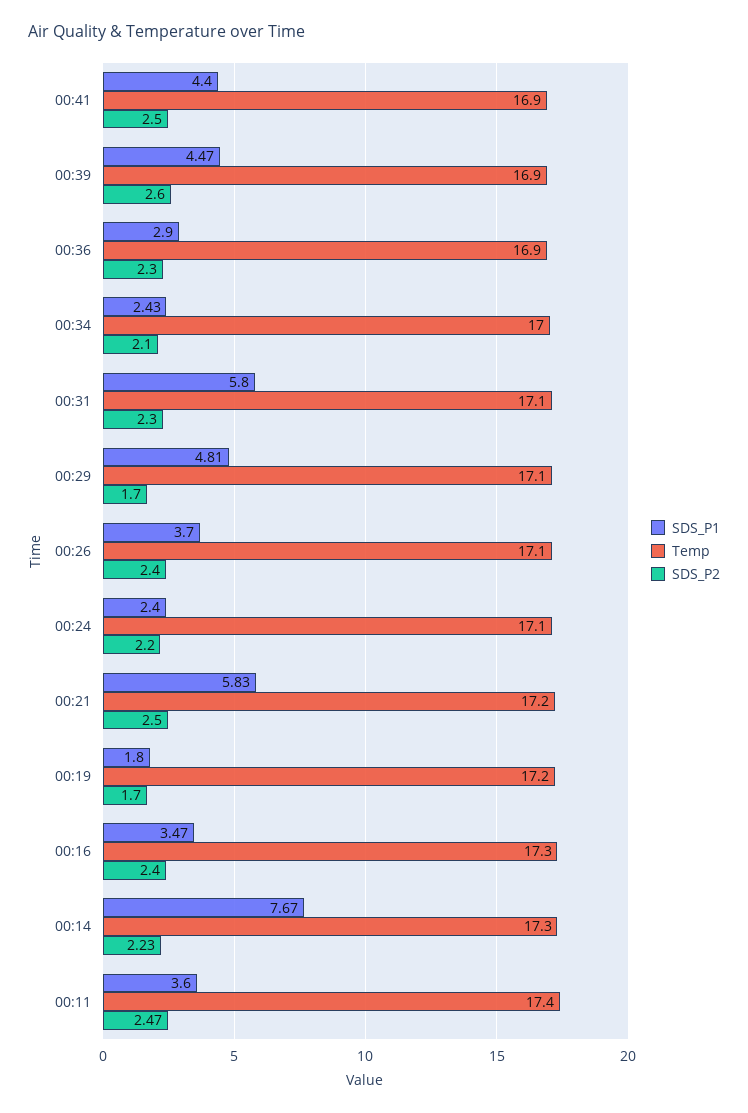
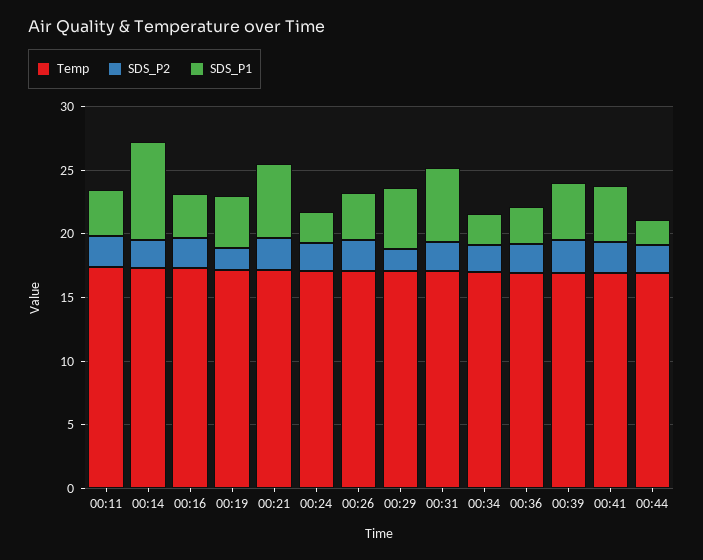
SDS_P1, 00:19: 1.8 -> 4
Temp, 00:44: none -> 17
SDS_P2, 00:44: none -> 2
SDS_P1, 00:44: none -> 2

